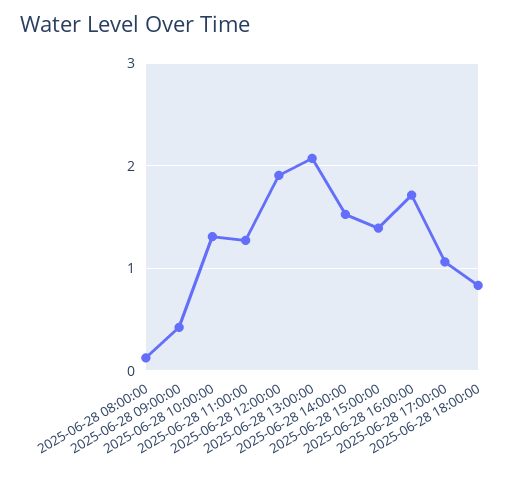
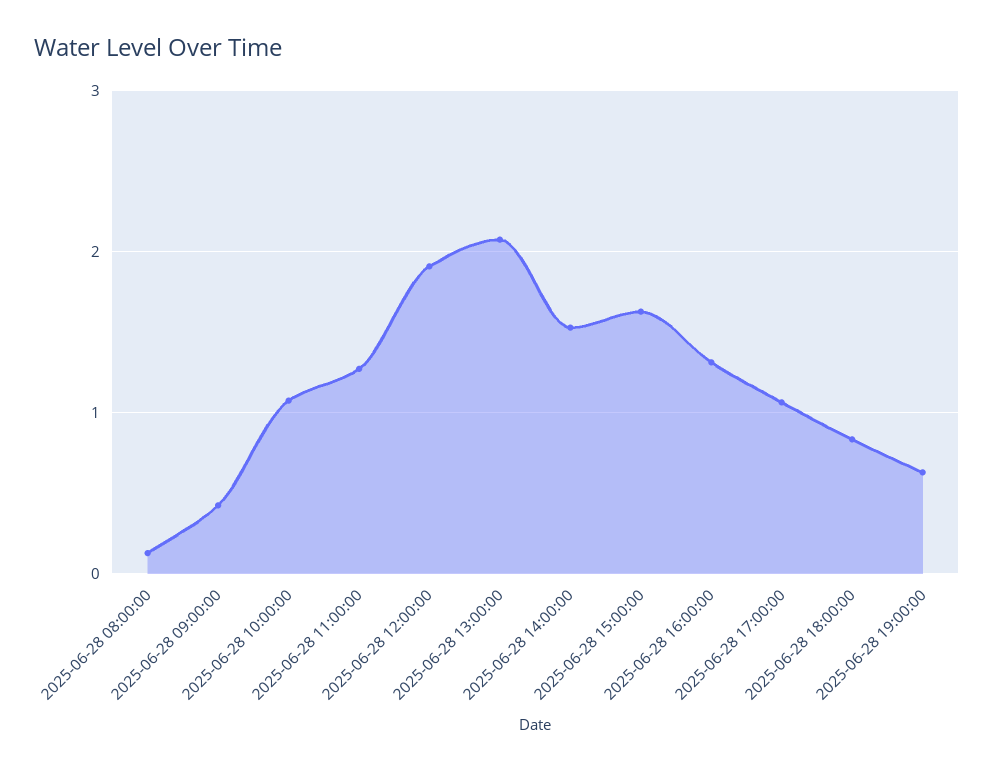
2025-06-28 10:00:00: 1.3 -> 1.1
2025-06-28 15:00:00: 1.4 -> 1.6
2025-06-28 16:00:00: 1.7 -> 1.3
2025-06-28 19:00:00: none -> 0.6

